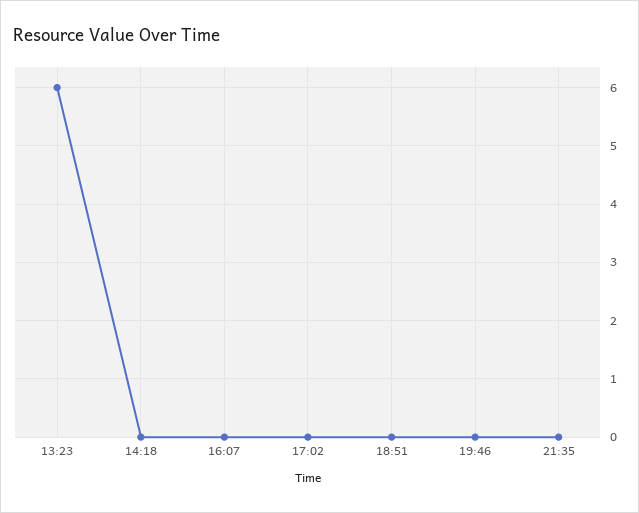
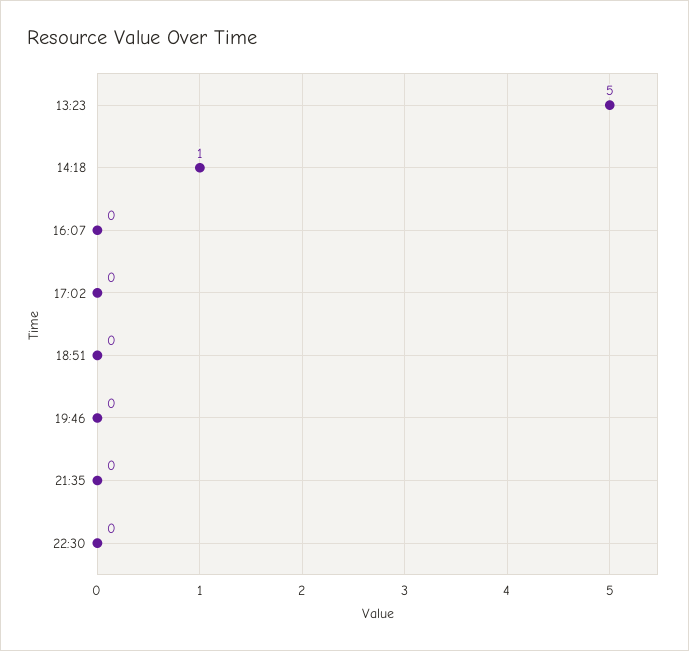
13:23: 6 -> 5
14:18: 0 -> 1
22:30: none -> 0

